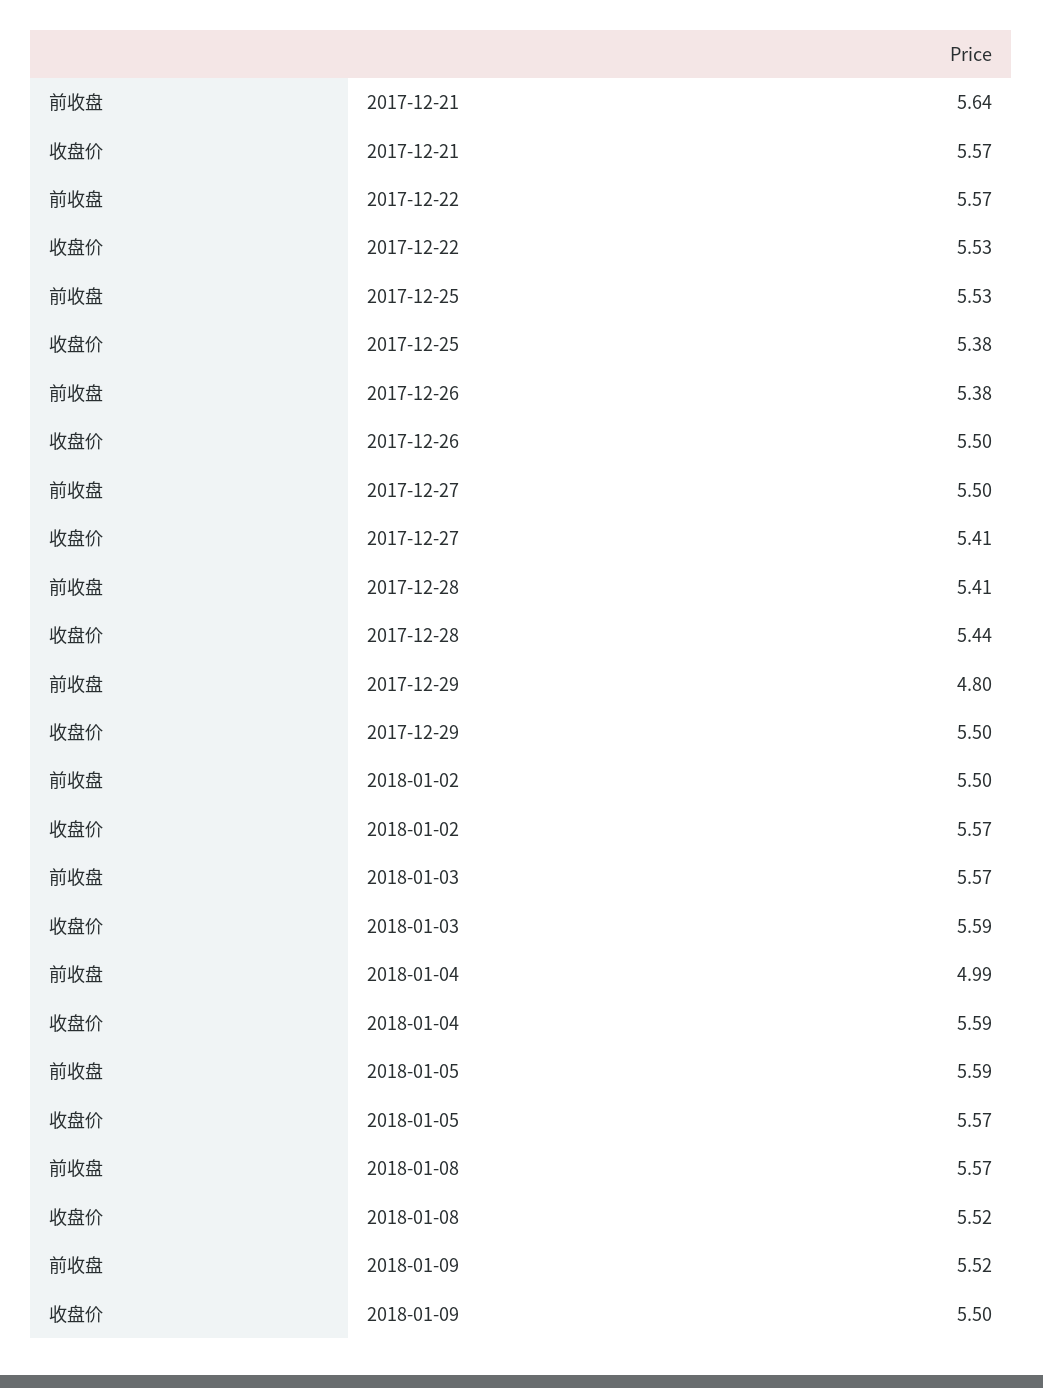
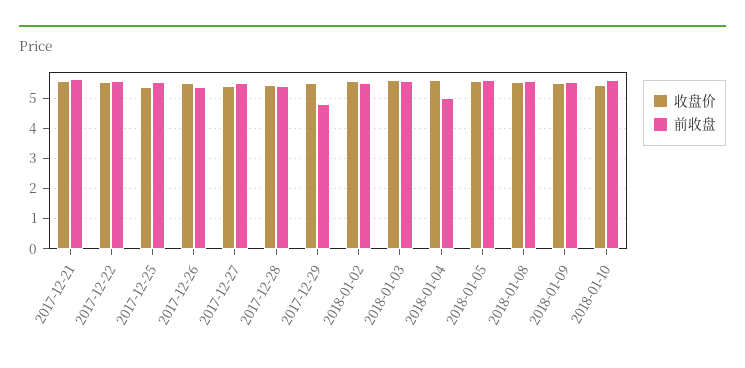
收盘价, 2018-01-10: none -> 5.4
前收盘, 2018-01-10: none -> 5.6

